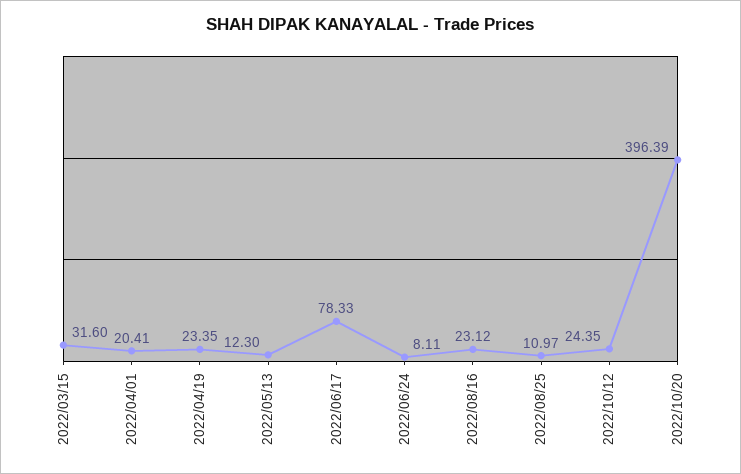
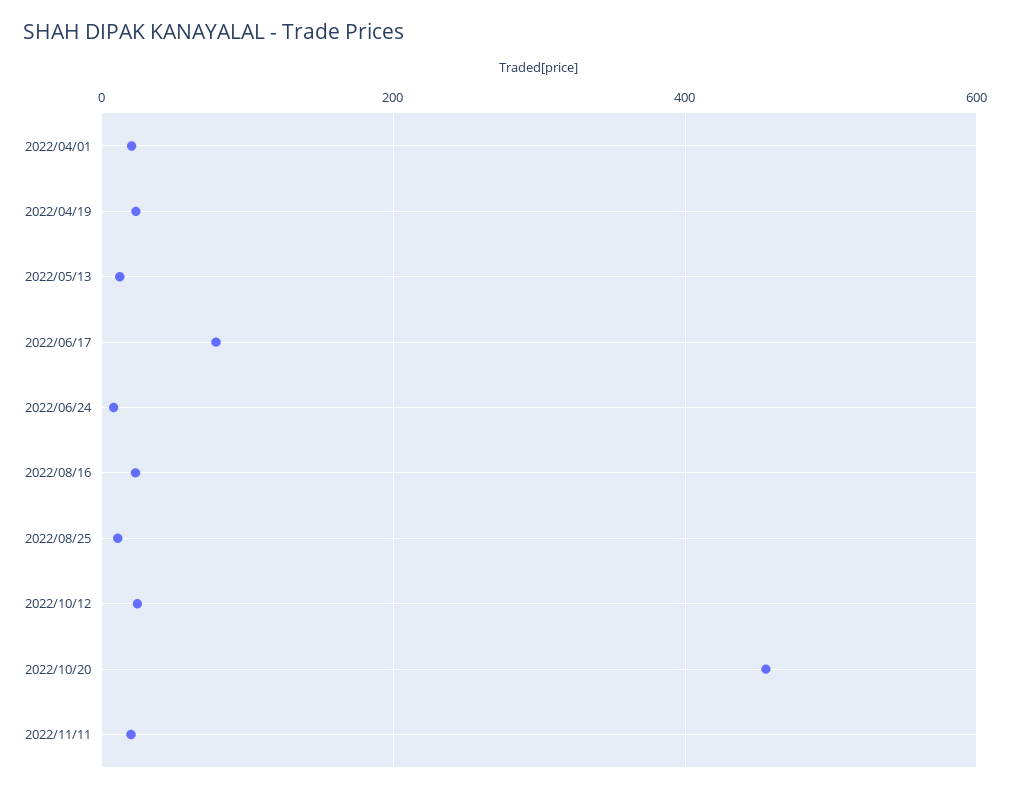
2022/03/15: 31.6 -> none
2022/10/20: 396.39 -> 460
2022/11/11: none -> 20

